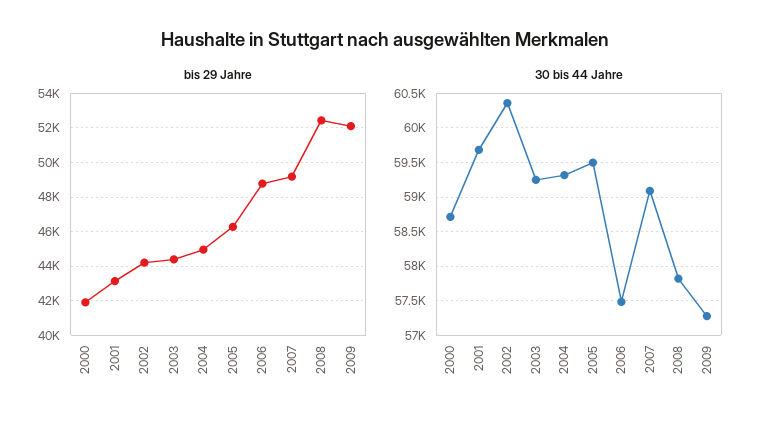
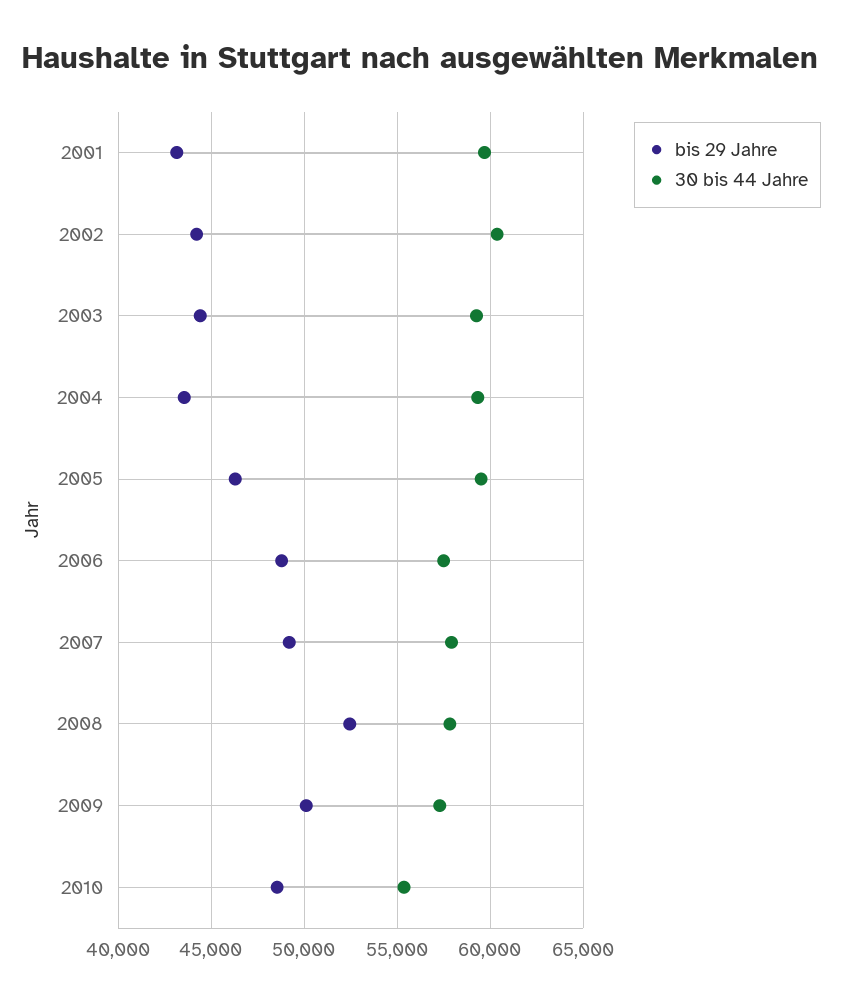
bis 29 Jahre, 2000: 42000 -> none
bis 29 Jahre, 2004: 45000 -> 43500
bis 29 Jahre, 2009: 52000 -> 50000
30 bis 44 Jahre, 2000: 58700 -> none
30 bis 44 Jahre, 2007: 59100 -> 58000
bis 29 Jahre, 2010: none -> 48500
30 bis 44 Jahre, 2010: none -> 55500

